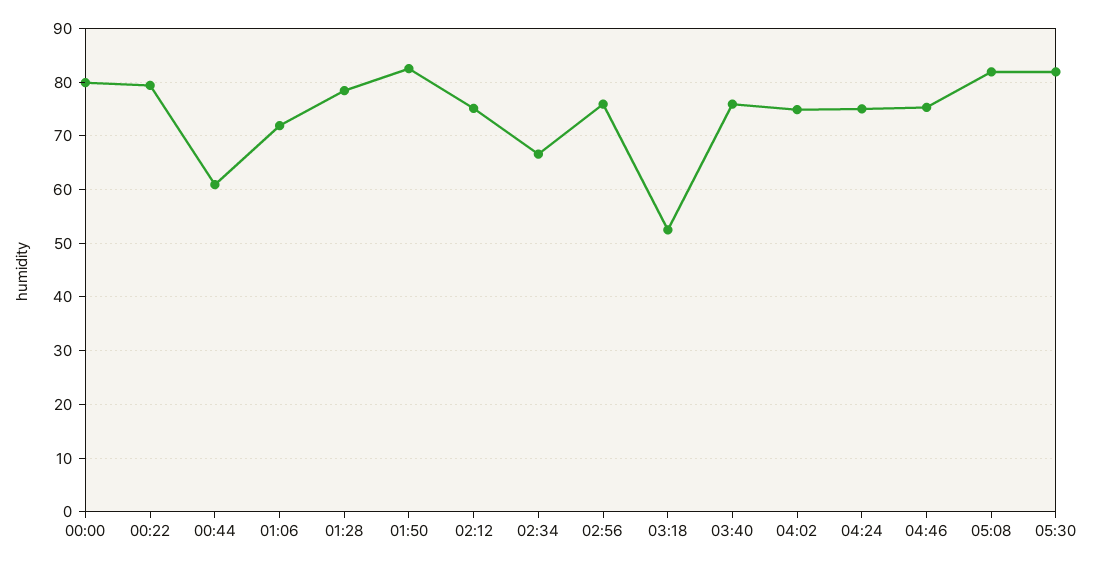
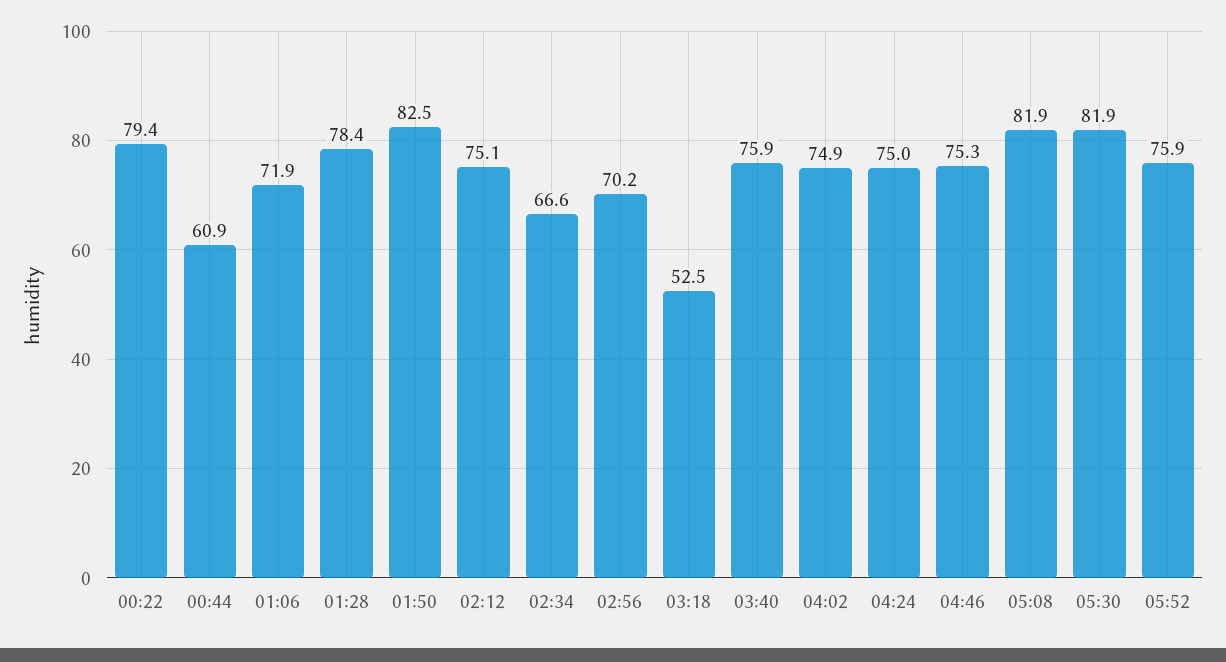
00:00: 80 -> none
02:56: 76 -> 70.2
05:52: none -> 75.9

